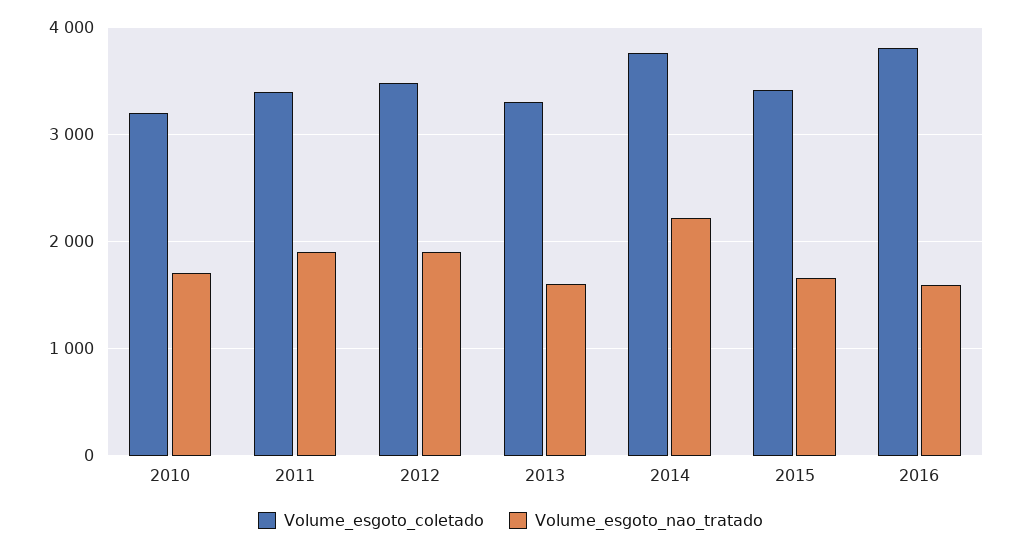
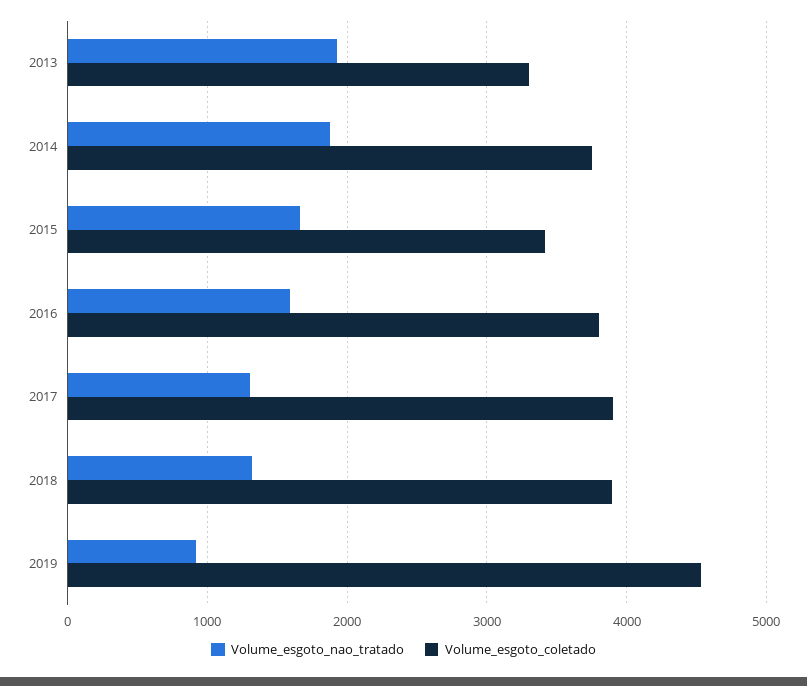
Volume_esgoto_coletado, 2010: 3200 -> none
Volume_esgoto_nao_tratado, 2010: 1700 -> none
Volume_esgoto_coletado, 2011: 3400 -> none
Volume_esgoto_nao_tratado, 2011: 1900 -> none
Volume_esgoto_coletado, 2012: 3500 -> none
Volume_esgoto_nao_tratado, 2012: 1900 -> none
Volume_esgoto_nao_tratado, 2013: 1600 -> 1900
Volume_esgoto_nao_tratado, 2014: 2200 -> 1900
Volume_esgoto_nao_tratado, 2017: none -> 1300
Volume_esgoto_coletado, 2017: none -> 3900
Volume_esgoto_nao_tratado, 2018: none -> 1300
Volume_esgoto_coletado, 2018: none -> 3900
Volume_esgoto_nao_tratado, 2019: none -> 900
Volume_esgoto_coletado, 2019: none -> 4500

